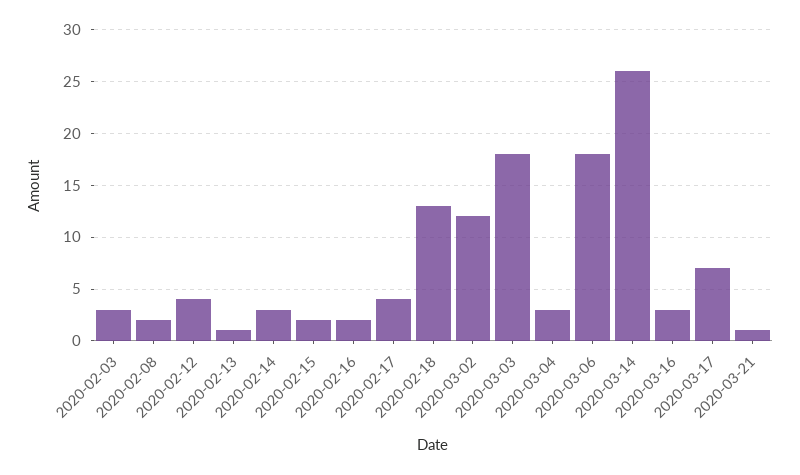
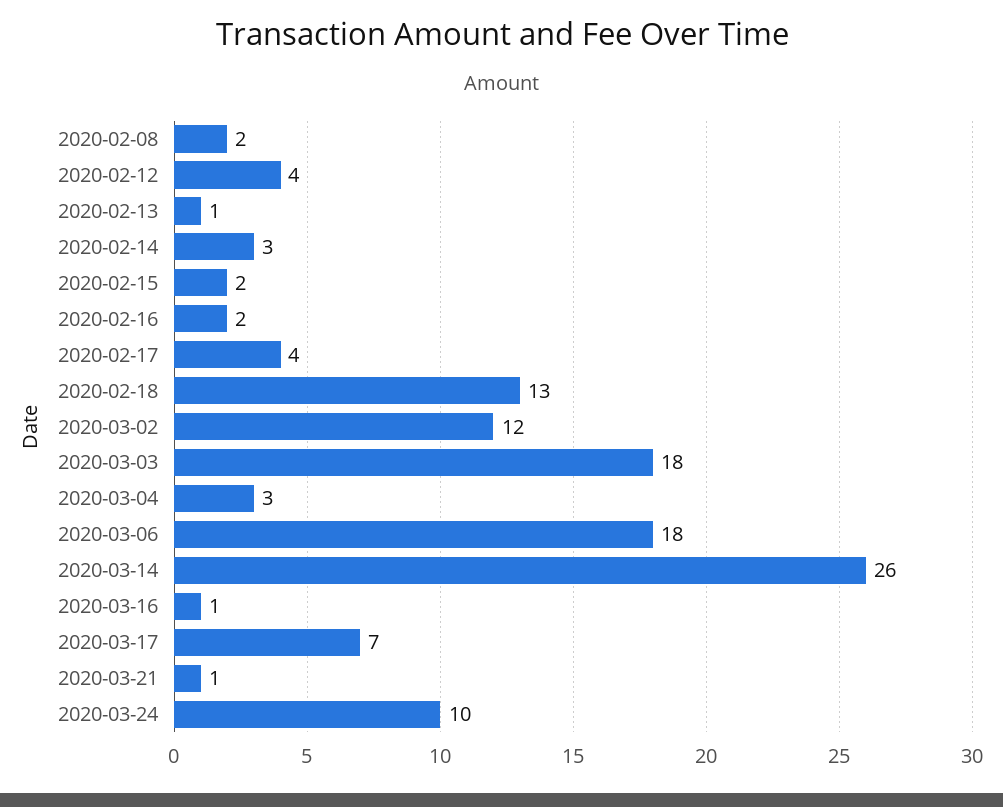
2020-02-03: 3 -> none
2020-03-16: 3 -> 1
2020-03-24: none -> 10

